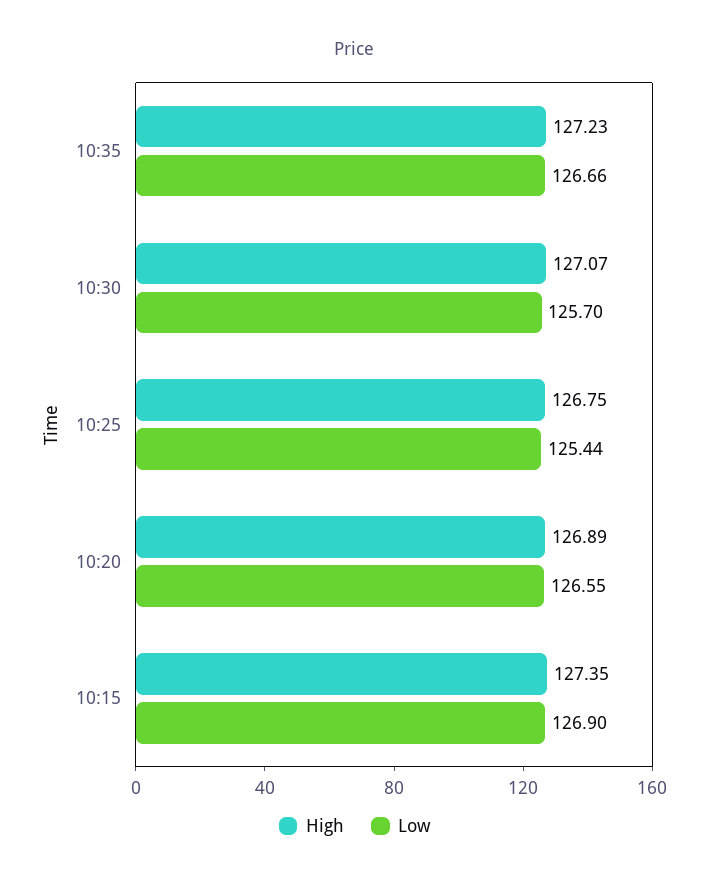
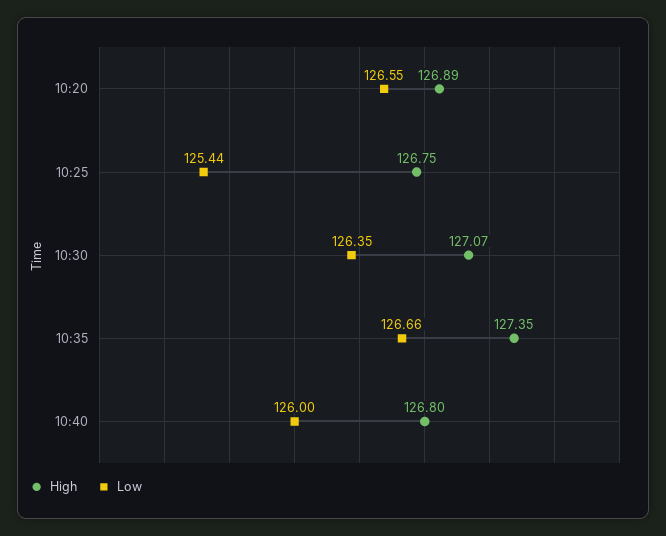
High, 10:35: 127.23 -> 127.35
Low, 10:30: 125.7 -> 126.35
High, 10:15: 127.35 -> none
Low, 10:15: 126.9 -> none
High, 10:40: none -> 126.8
Low, 10:40: none -> 126

